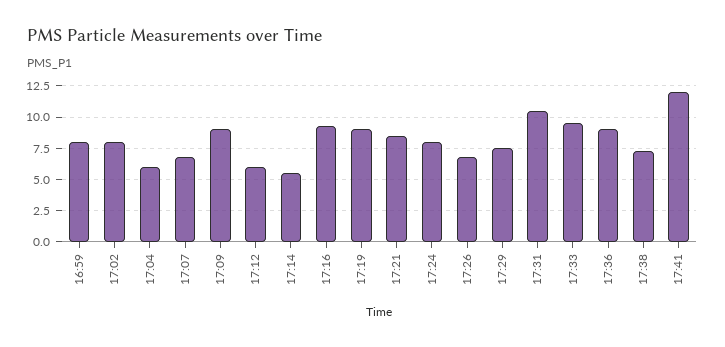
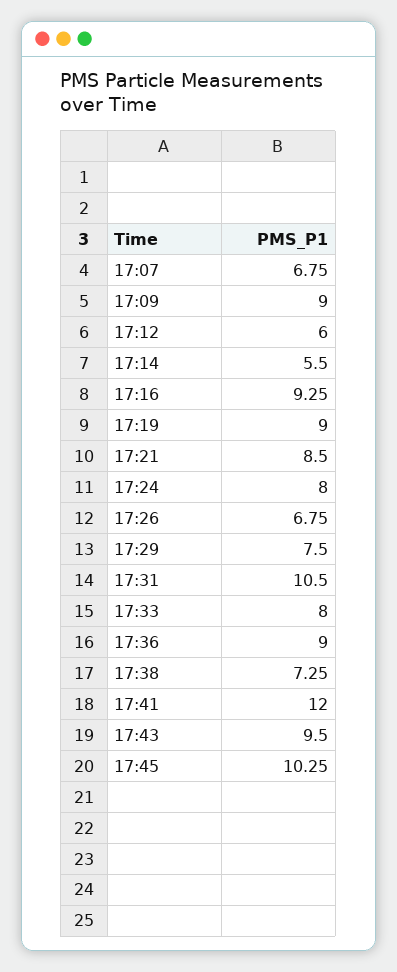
16:59: 8 -> none
17:02: 8 -> none
17:04: 6 -> none
17:33: 9.5 -> 8
17:43: none -> 9.5
17:45: none -> 10.25

